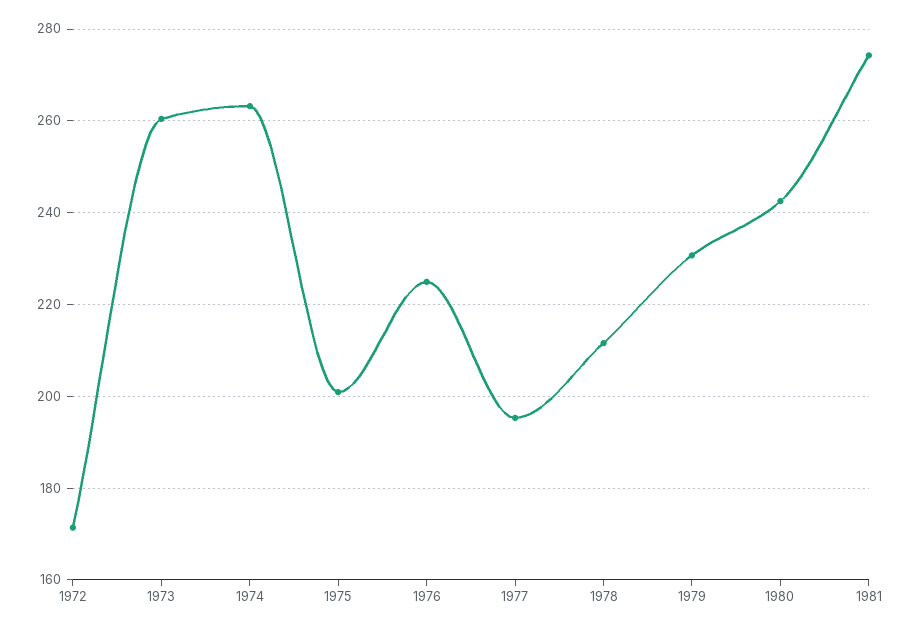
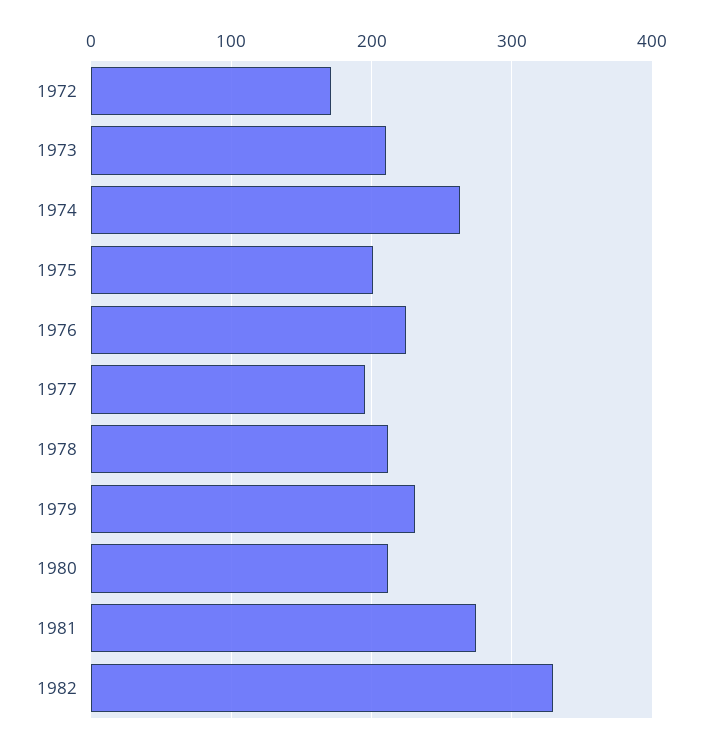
1973: 260 -> 210
1980: 242 -> 210
1982: none -> 330

